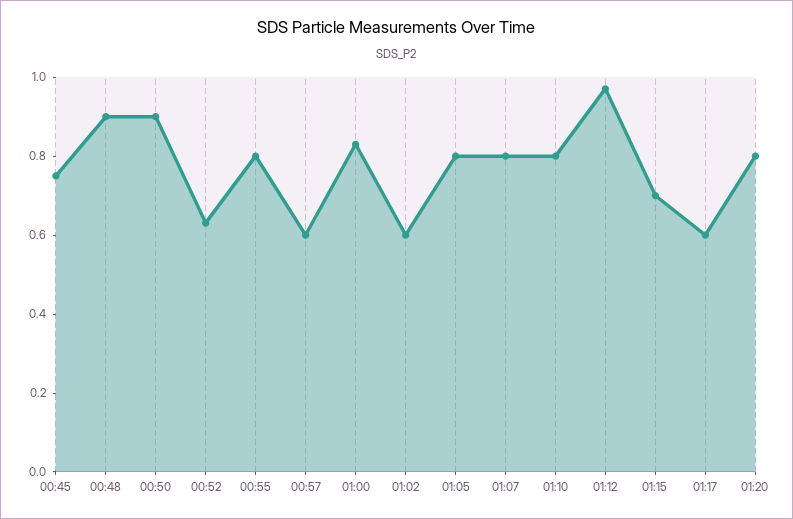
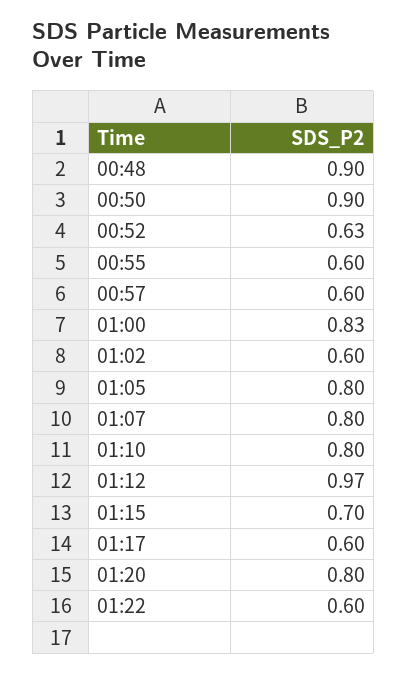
00:45: 0.75 -> none
00:55: 0.8 -> 0.6
01:22: none -> 0.6

